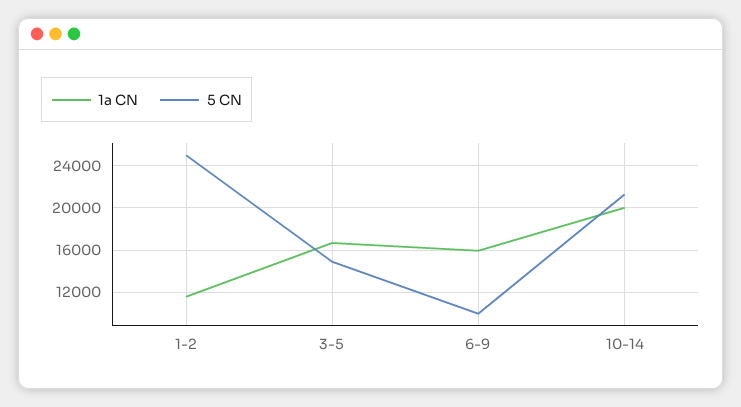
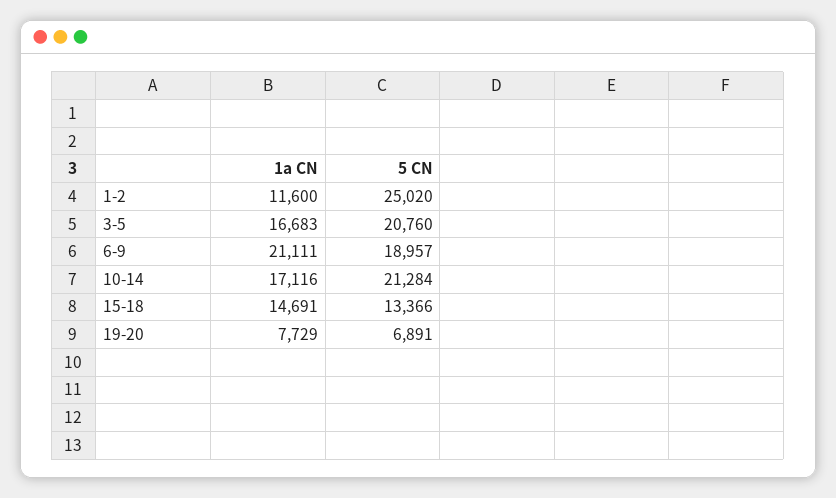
5 CN, 3-5: 15000 -> 20760
1a CN, 6-9: 16000 -> 21111
5 CN, 6-9: 10000 -> 18957
1a CN, 10-14: 20000 -> 17116
1a CN, 15-18: none -> 14691
5 CN, 15-18: none -> 13366
1a CN, 19-20: none -> 7729
5 CN, 19-20: none -> 6891

